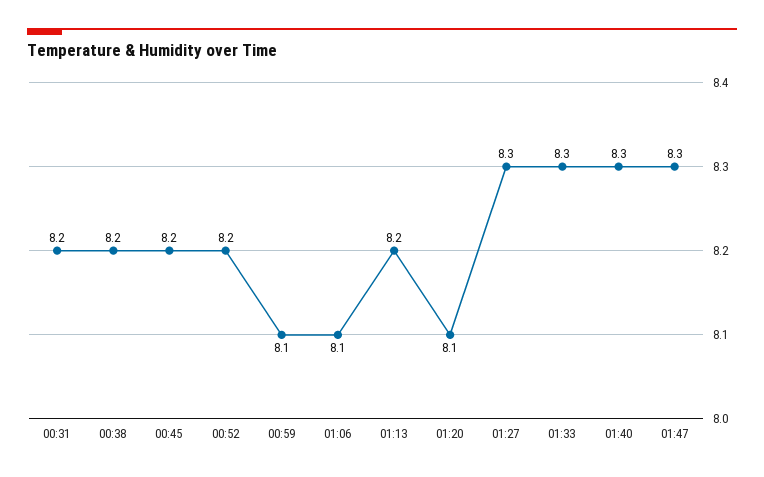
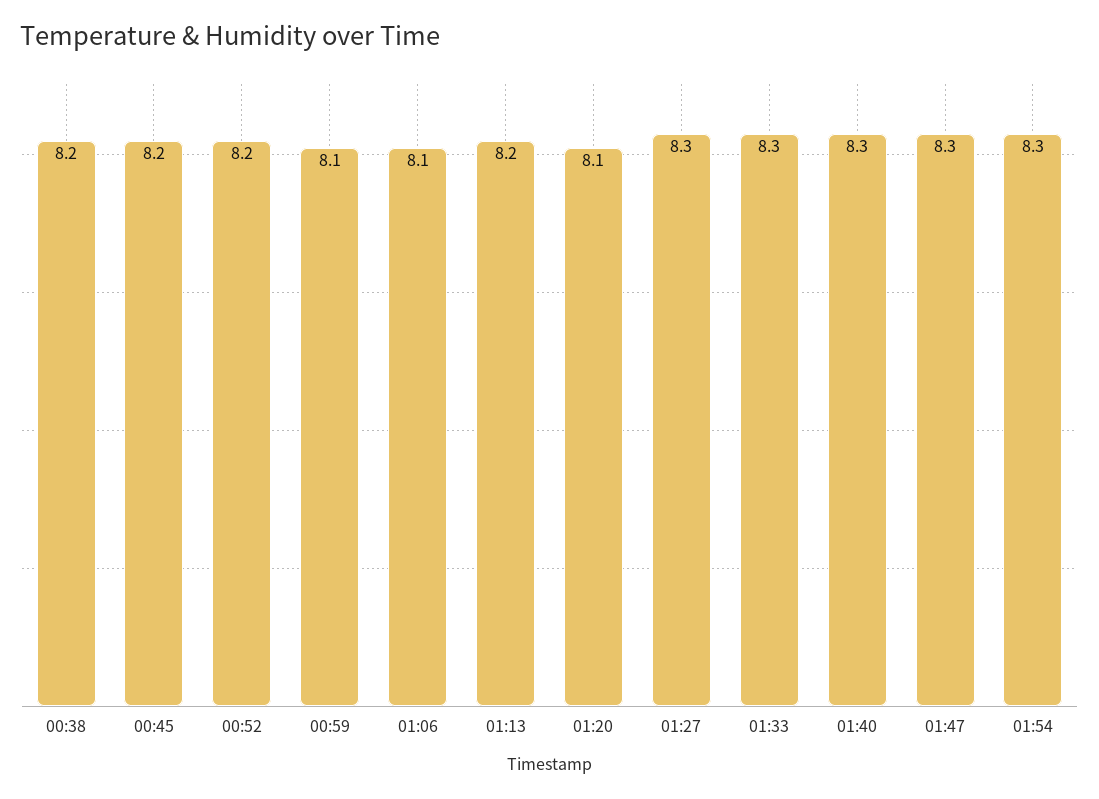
00:31: 8.2 -> none
01:54: none -> 8.3

